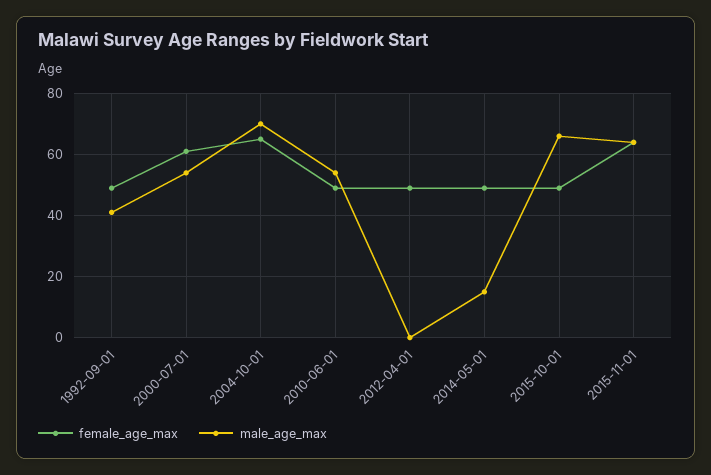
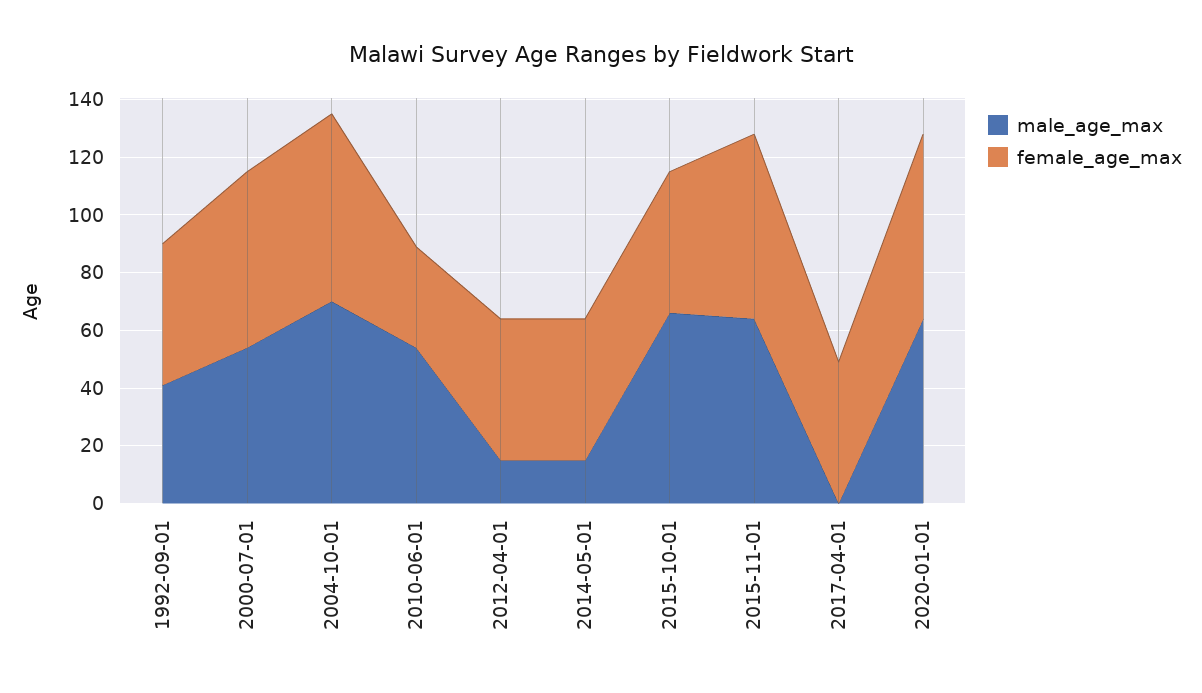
female_age_max, 2010-06-01: 50 -> 35
male_age_max, 2012-04-01: 0 -> 15
male_age_max, 2017-04-01: none -> 0
female_age_max, 2017-04-01: none -> 50
male_age_max, 2020-01-01: none -> 65
female_age_max, 2020-01-01: none -> 65

